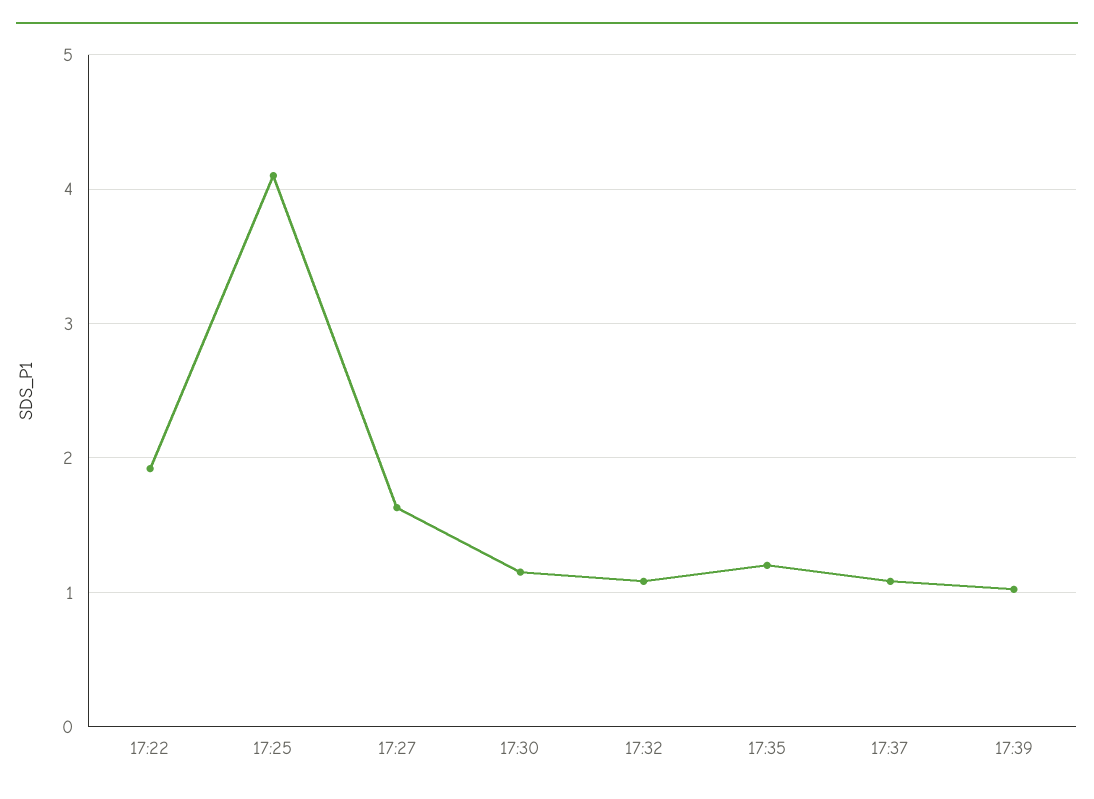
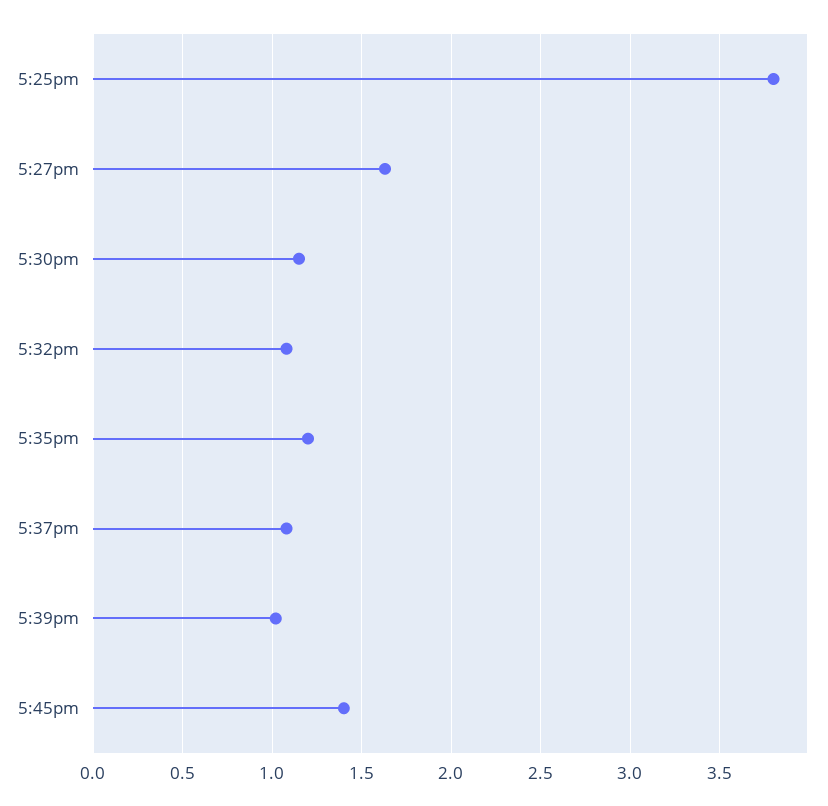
17:22: 1.9 -> none
17:25: 4.1 -> 3.8
5:45pm: none -> 1.4

